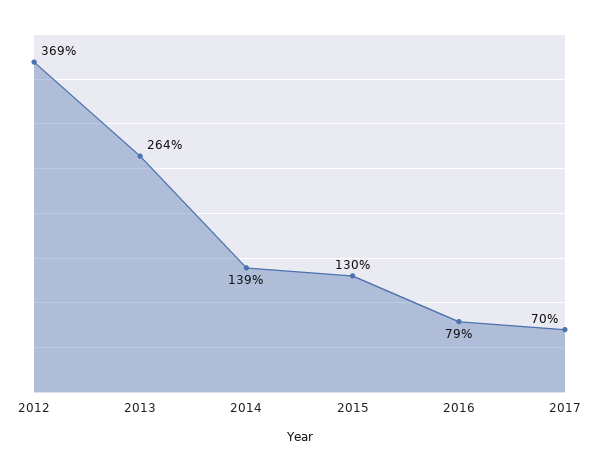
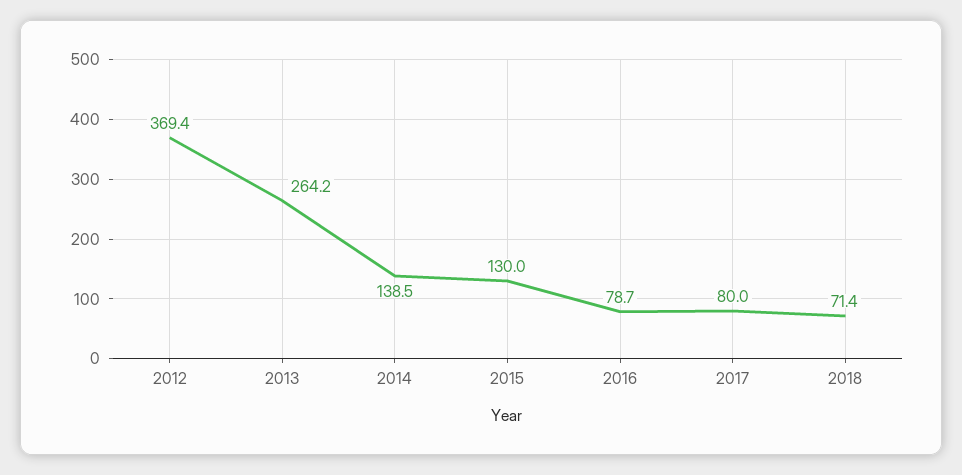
2017: 70 -> 80
2018: none -> 71.4

